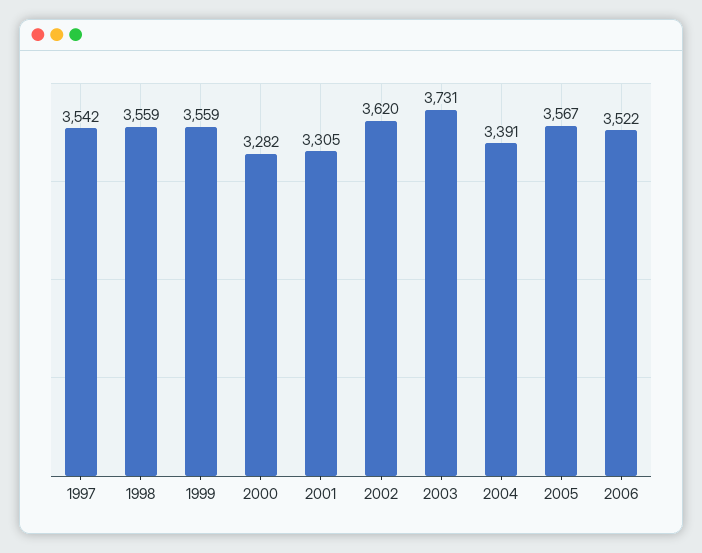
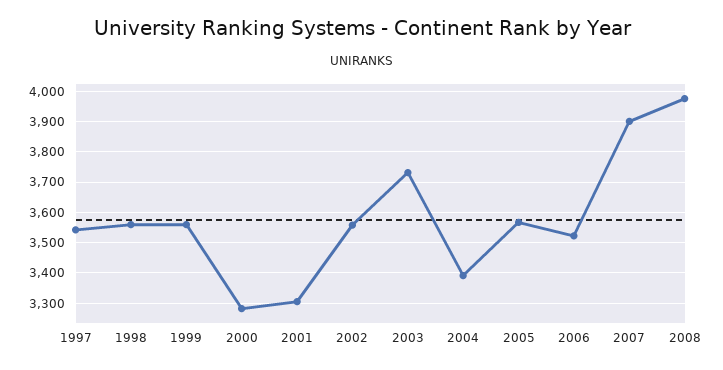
2002: 3620 -> 3560
2007: none -> 3900
2008: none -> 3980

